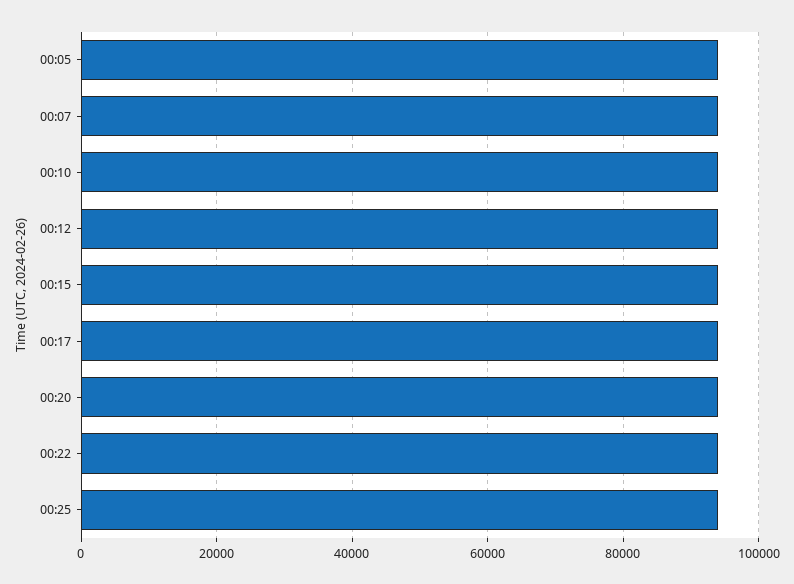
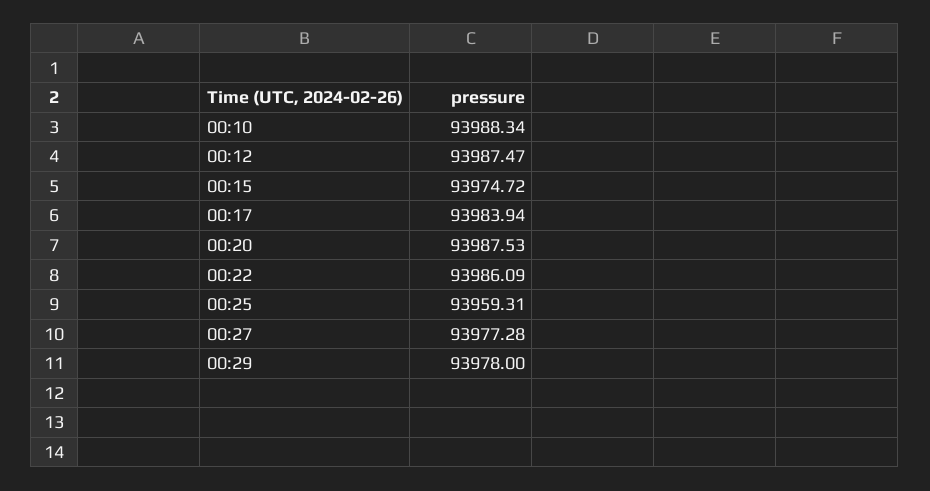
00:05: 94000 -> none
00:07: 94000 -> none
00:27: none -> 93977.28
00:29: none -> 93978

